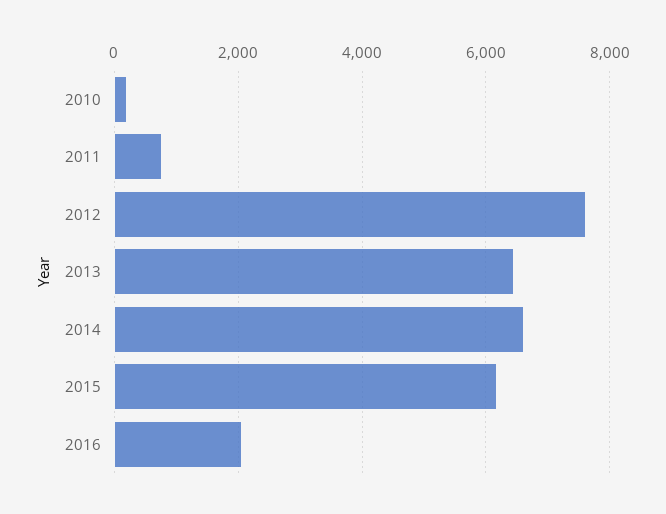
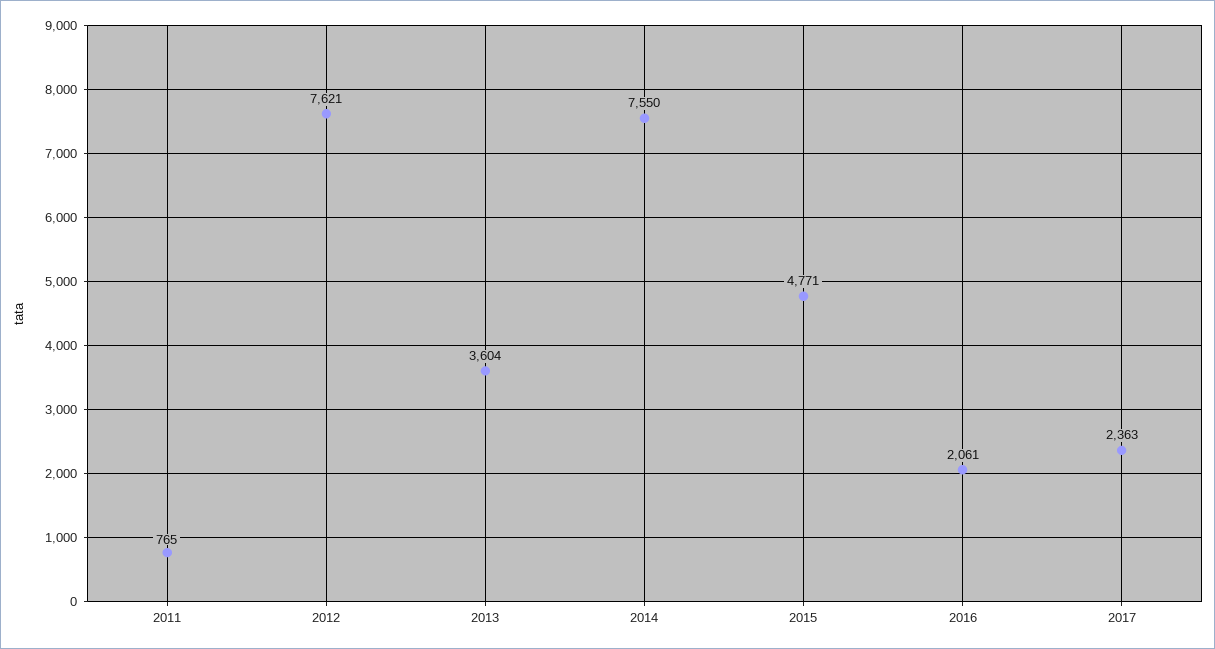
2010: 200 -> none
2013: 6400 -> 3604
2014: 6600 -> 7550
2015: 6200 -> 4771
2017: none -> 2363

